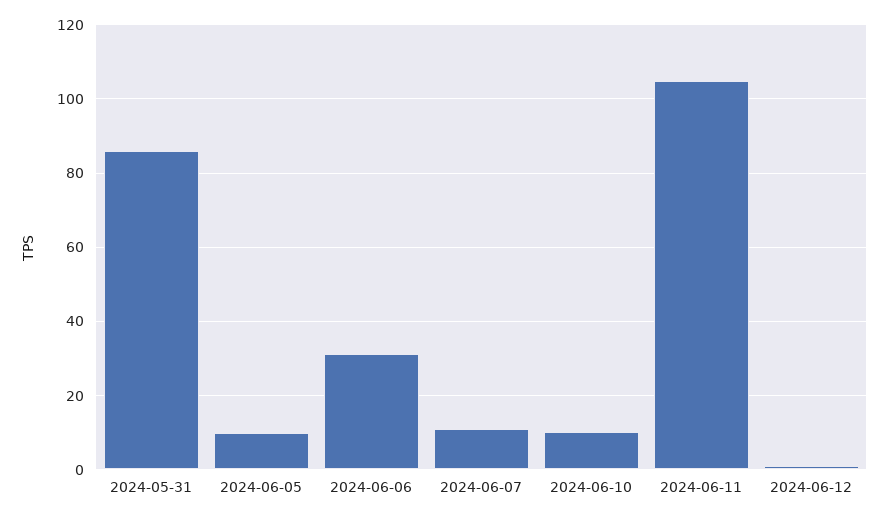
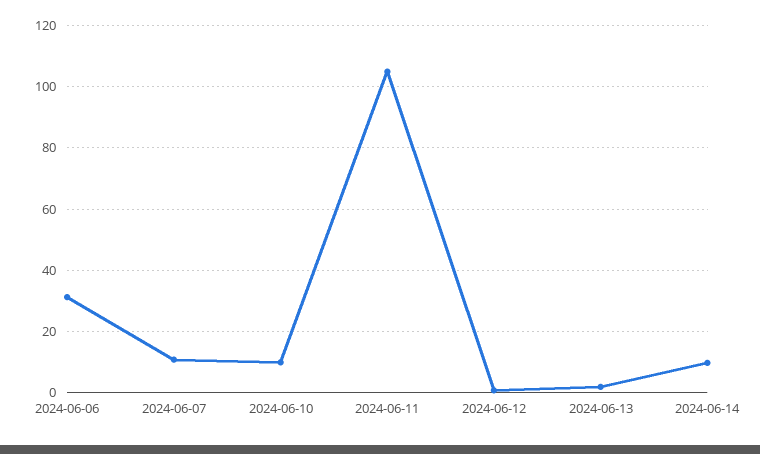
2024-05-31: 86 -> none
2024-06-05: 10 -> none
2024-06-13: none -> 2
2024-06-14: none -> 10

